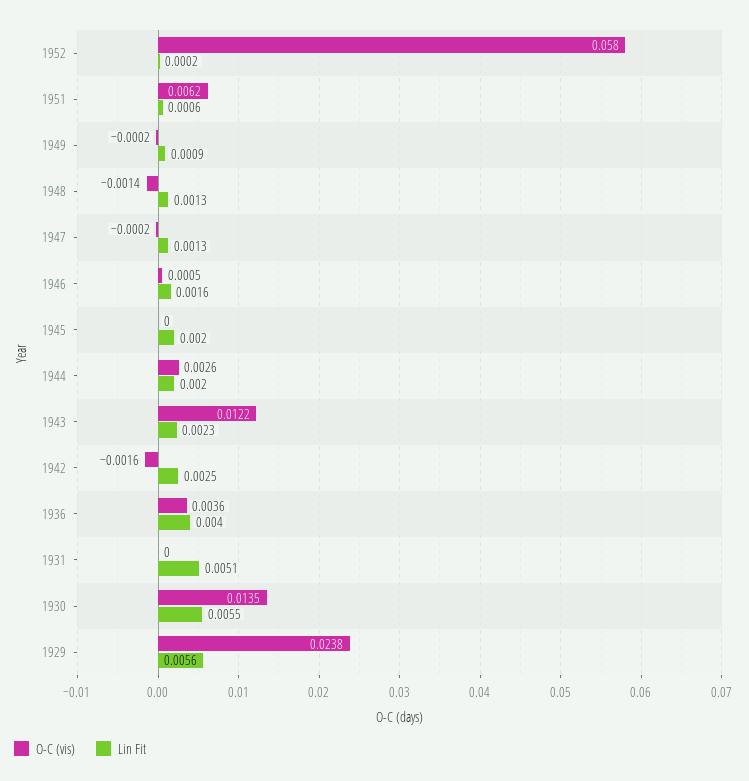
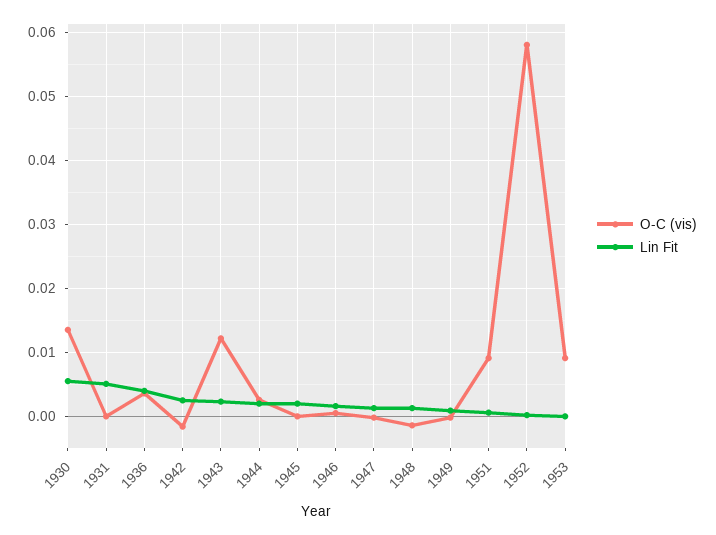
O-C (vis), 1951: 0.0062 -> 0.009
O-C (vis), 1929: 0.0238 -> none
Lin Fit, 1929: 0.0056 -> none
O-C (vis), 1953: none -> 0.009
Lin Fit, 1953: none -> 0

